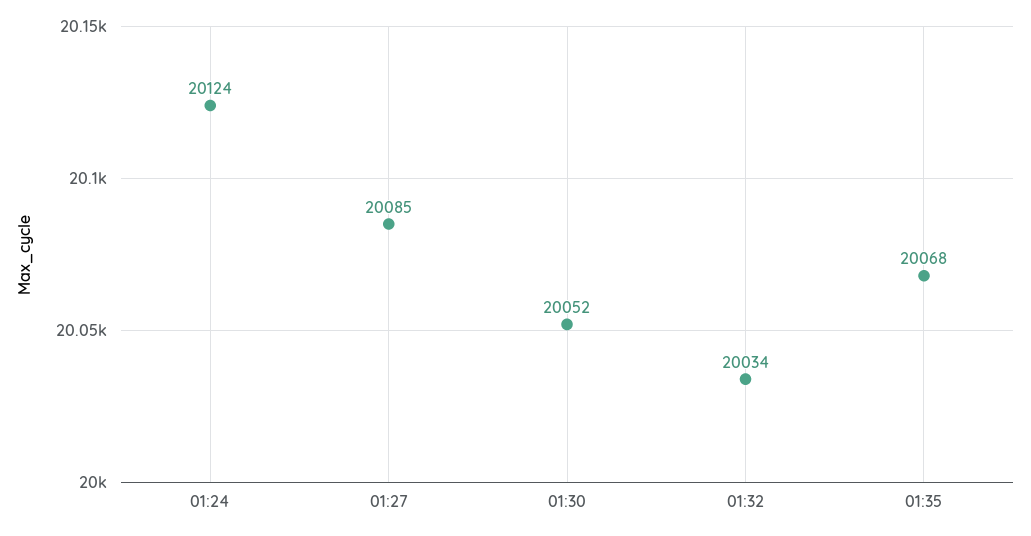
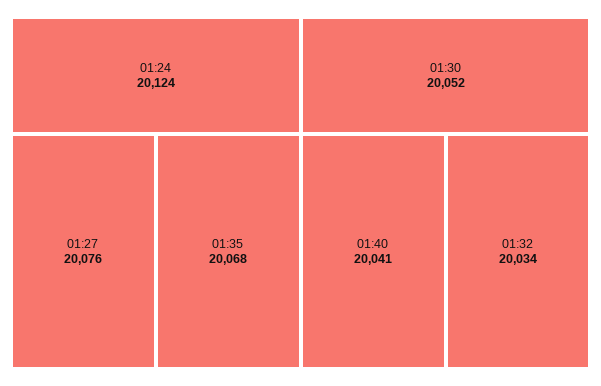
01:27: 20085 -> 20076
01:40: none -> 20041

